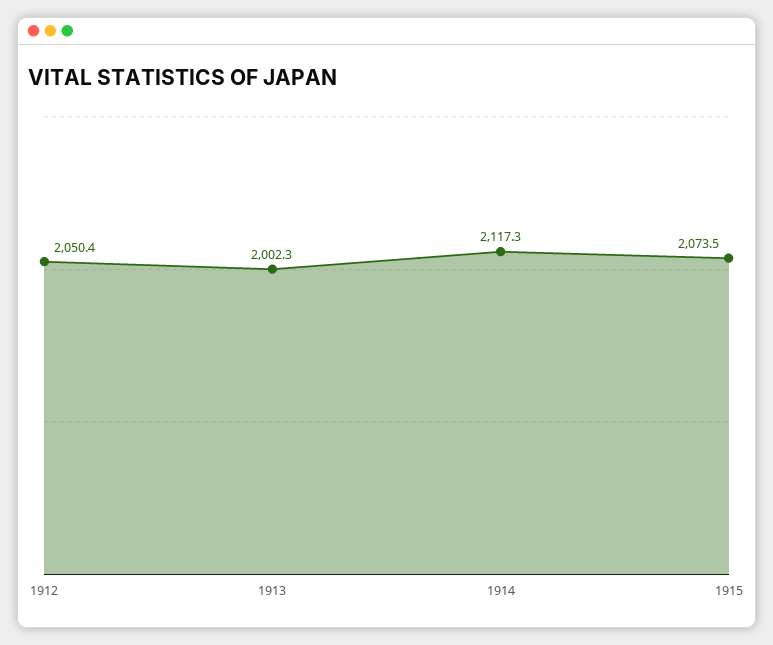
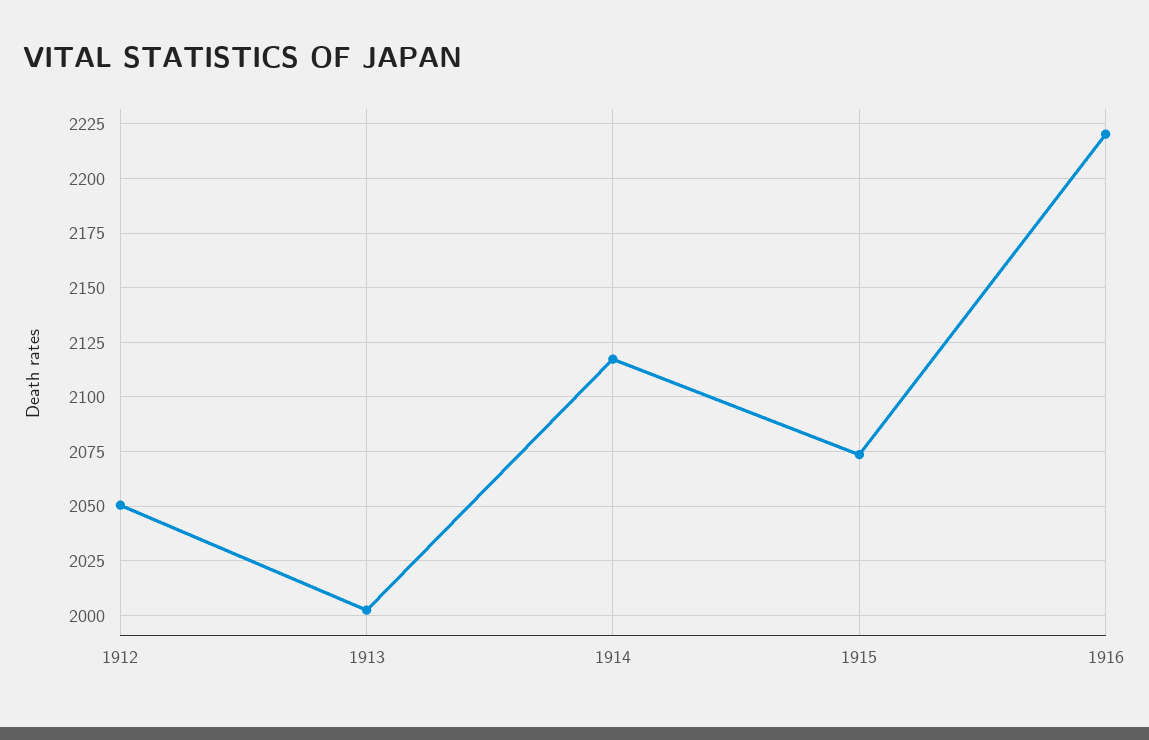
1916: none -> 2220

